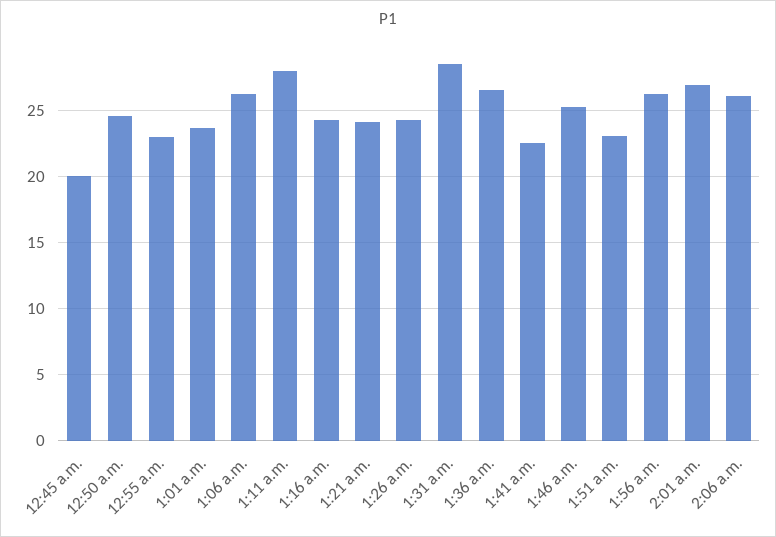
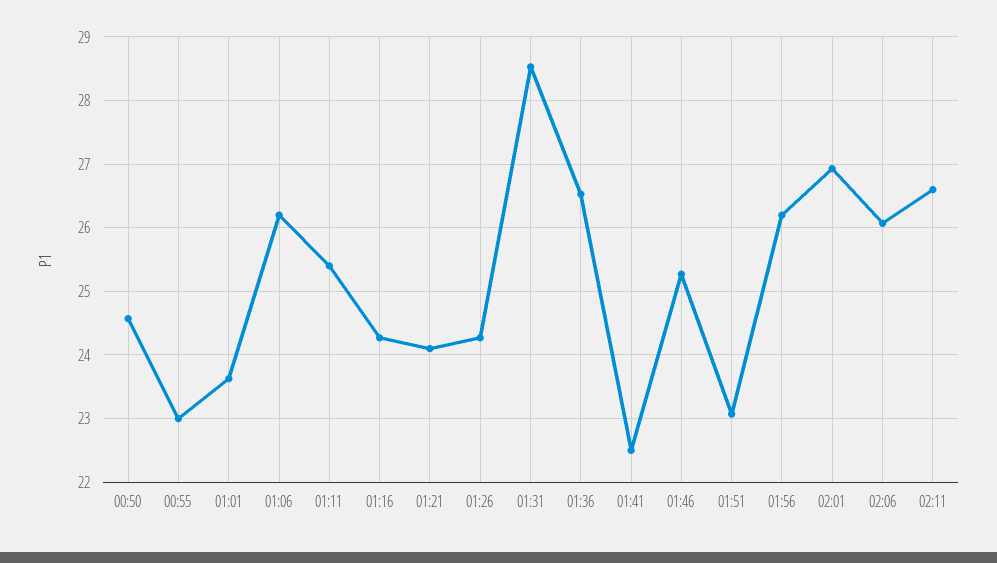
12:45 a.m.: 20 -> none
1:11 a.m.: 28 -> 25.4
02:11: none -> 26.6

